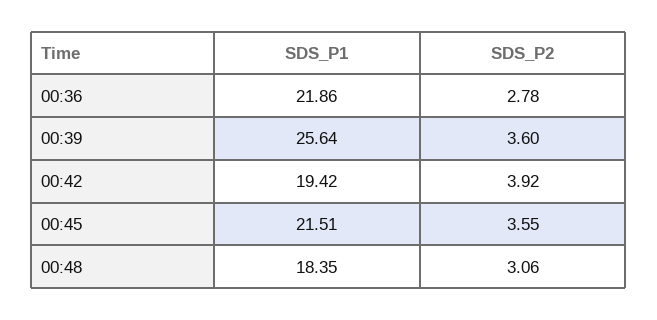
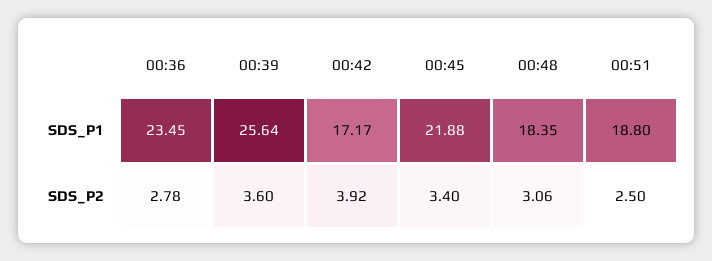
SDS_P1, 00:36: 21.86 -> 23.45
SDS_P1, 00:42: 19.42 -> 17.17
SDS_P1, 00:45: 21.51 -> 21.88
SDS_P2, 00:45: 3.55 -> 3.4
SDS_P1, 00:51: none -> 18.8
SDS_P2, 00:51: none -> 2.5

